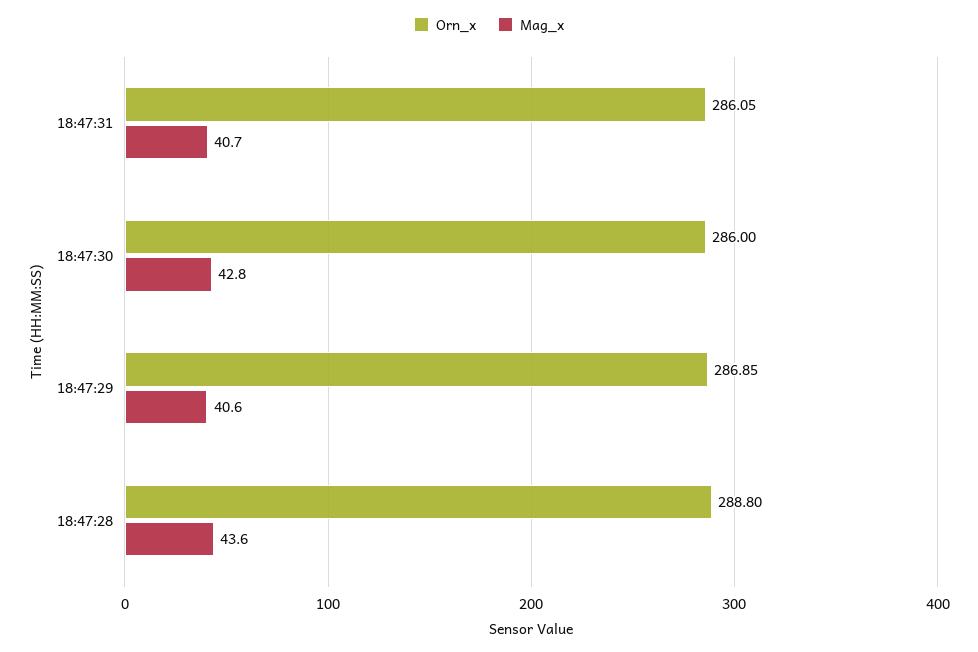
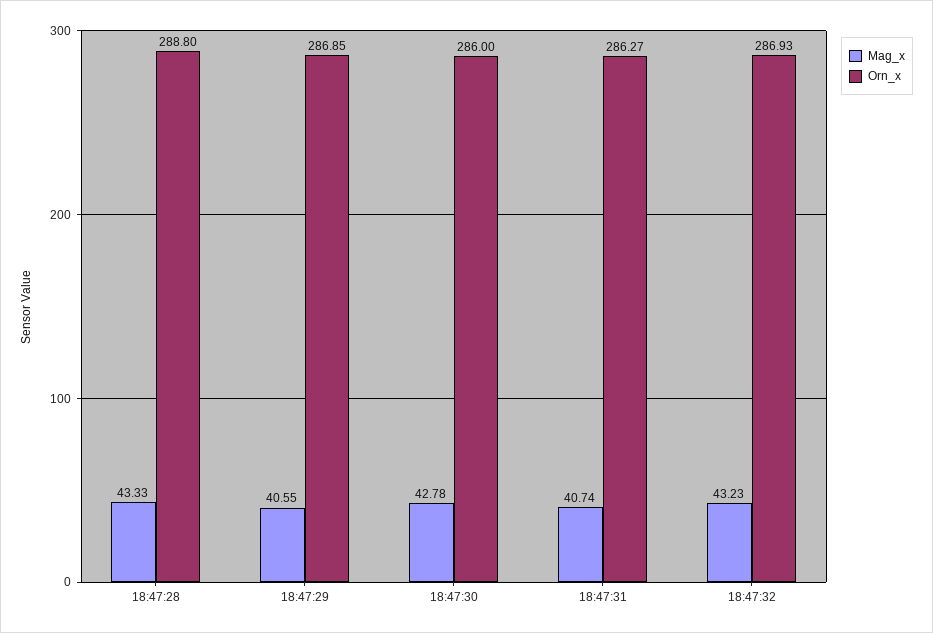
Orn_x, 18:47:31: 286.05 -> 286.27
Mag_x, 18:47:28: 43.6 -> 43.33
Mag_x, 18:47:32: none -> 43.23
Orn_x, 18:47:32: none -> 286.93

